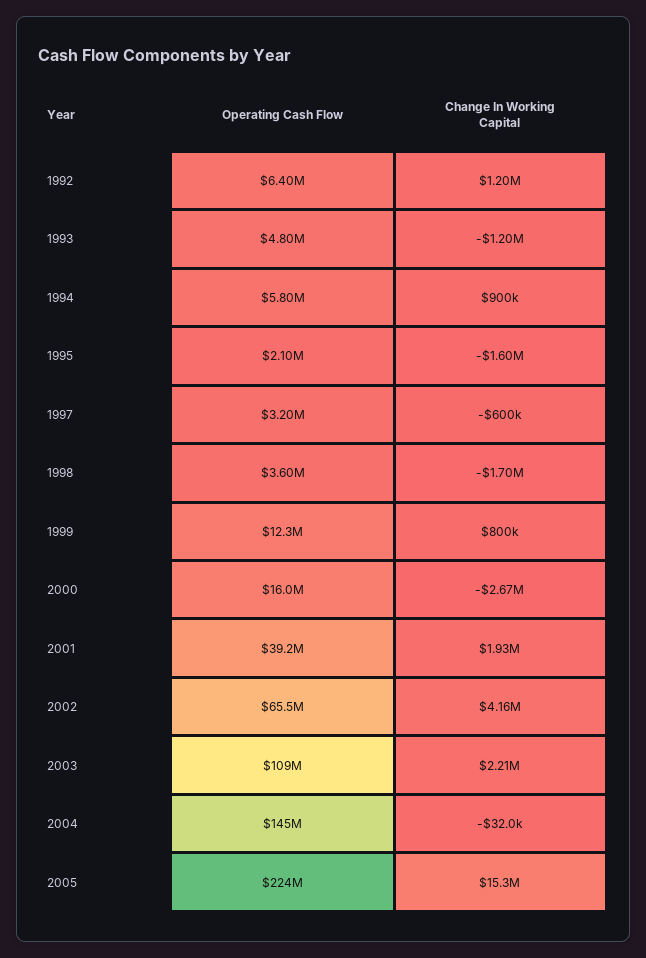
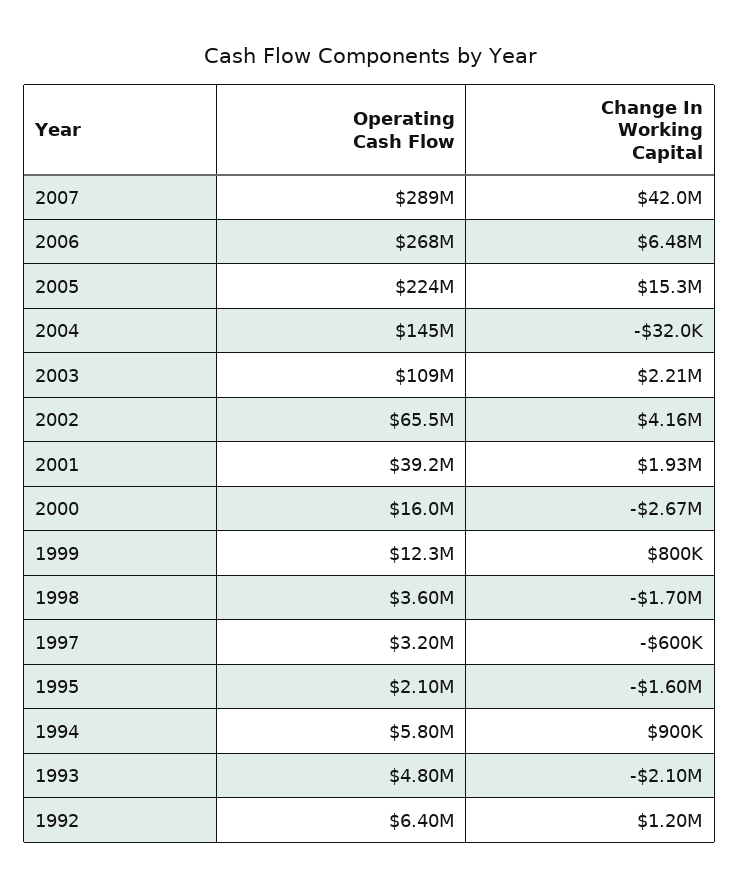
Change In Working Capital, 1993: -1200000 -> -2100000
Operating Cash Flow, 2007: none -> 289000000
Change In Working Capital, 2007: none -> 42000000
Operating Cash Flow, 2006: none -> 268000000
Change In Working Capital, 2006: none -> 6480000

